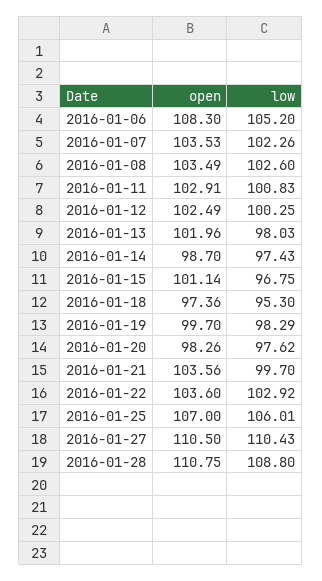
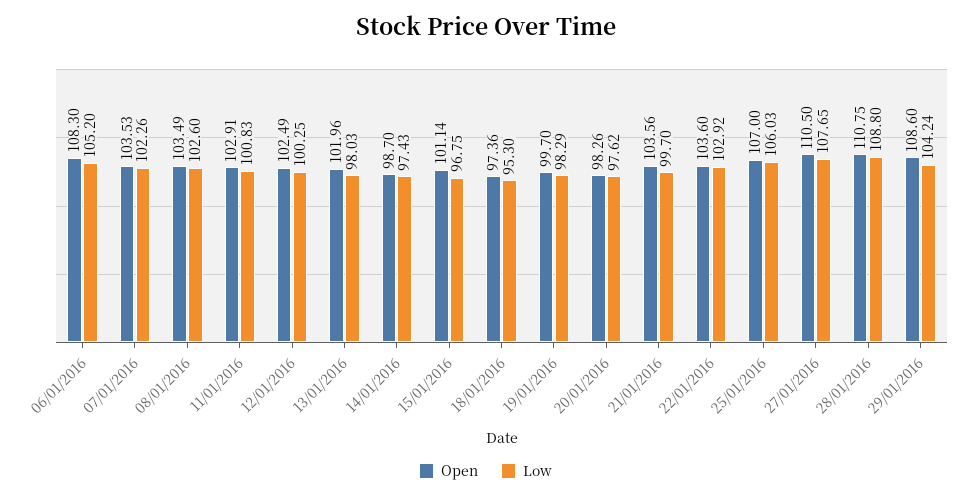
low, 2016-01-25: 106.01 -> 106.03
low, 2016-01-27: 110.43 -> 107.65
open, 29/01/2016: none -> 108.6
low, 29/01/2016: none -> 104.24

